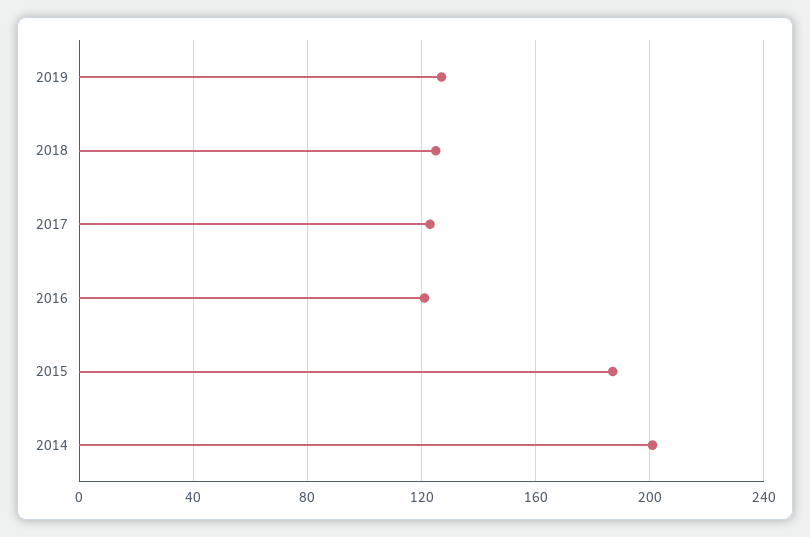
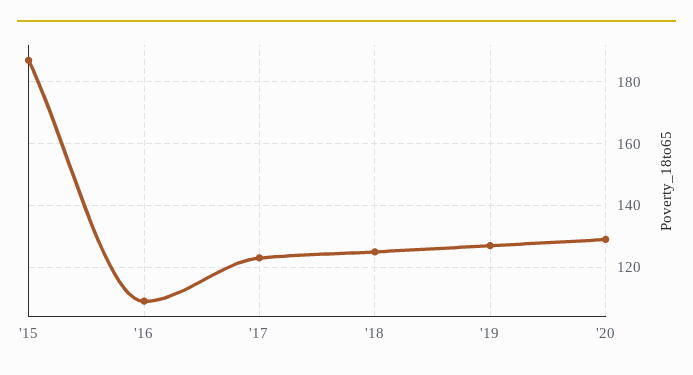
2016: 120 -> 110
2014: 200 -> none
'20: none -> 130

